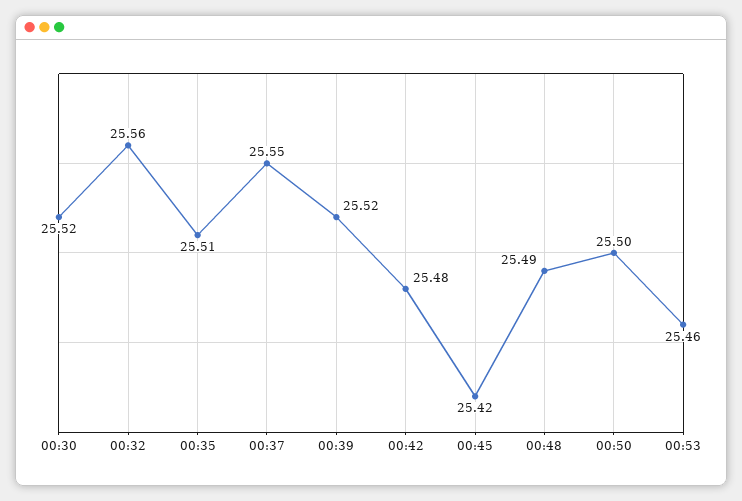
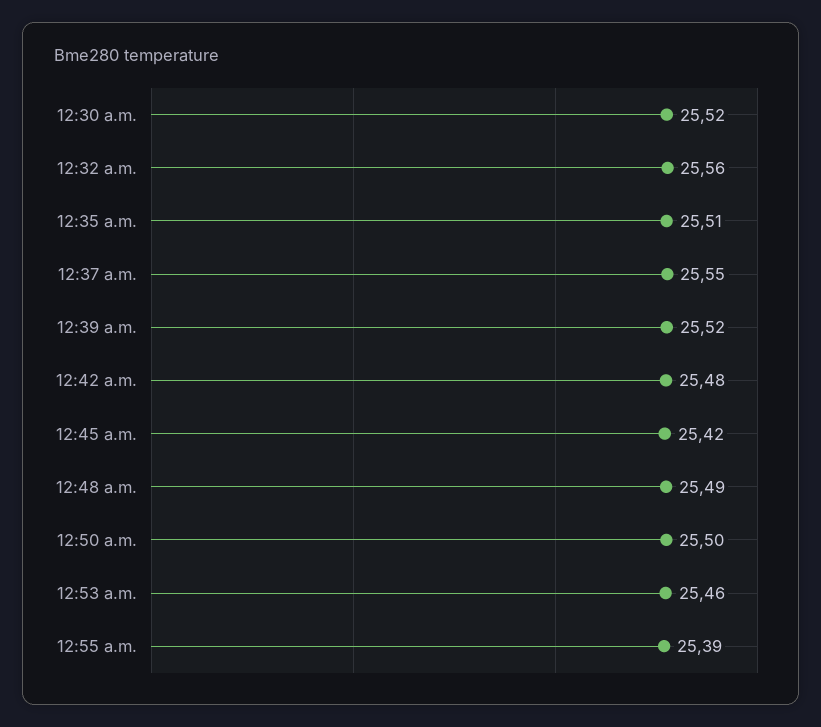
12:55 a.m.: none -> 25.39

